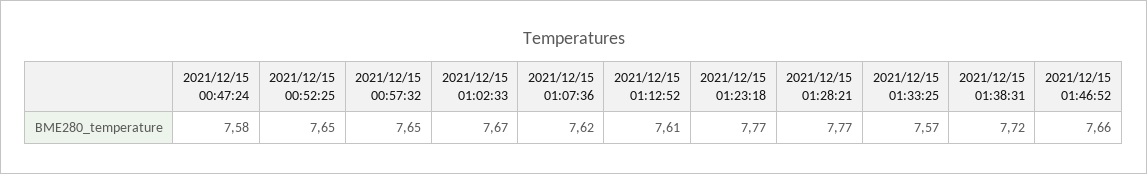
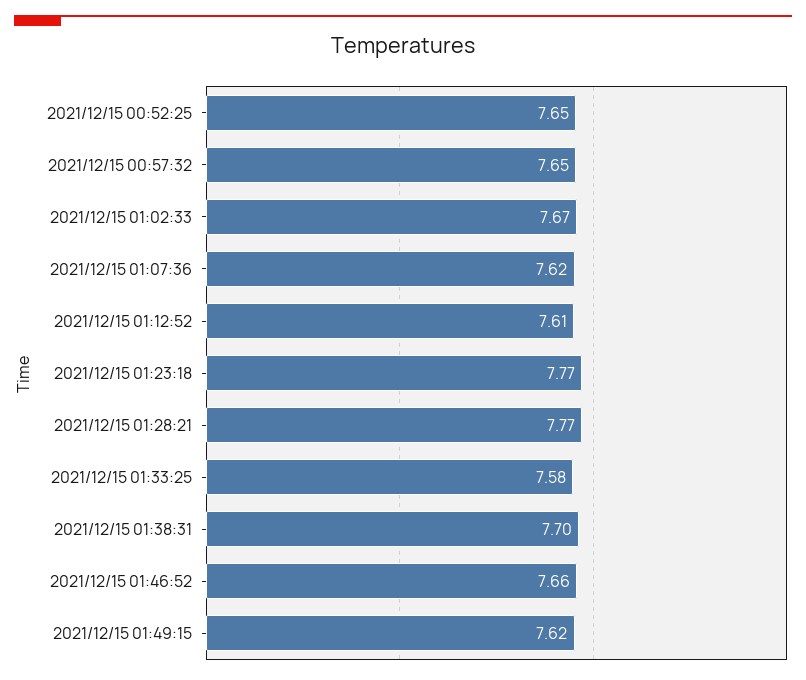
2021/12/15 00:47:24: 7.58 -> none
2021/12/15 01:33:25: 7.57 -> 7.58
2021/12/15 01:38:31: 7.72 -> 7.7
2021/12/15 01:49:15: none -> 7.62

